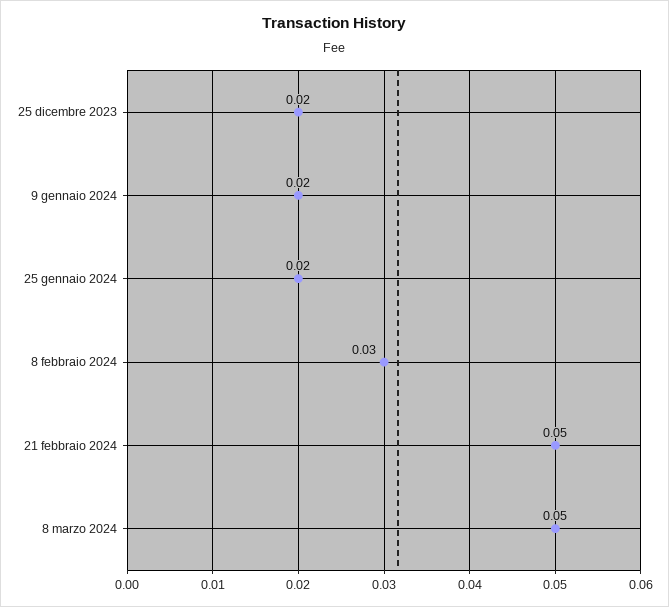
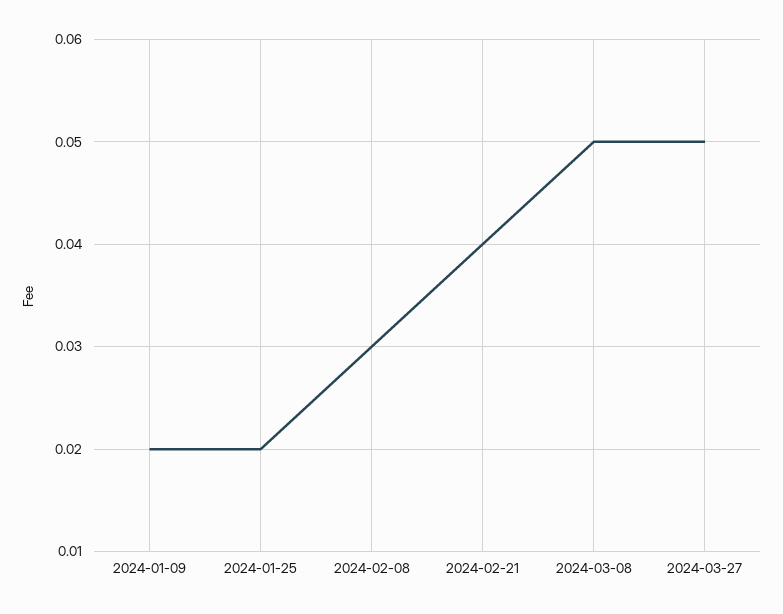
25 dicembre 2023: 0.02 -> none
21 febbraio 2024: 0.05 -> 0.04
2024-03-27: none -> 0.05

